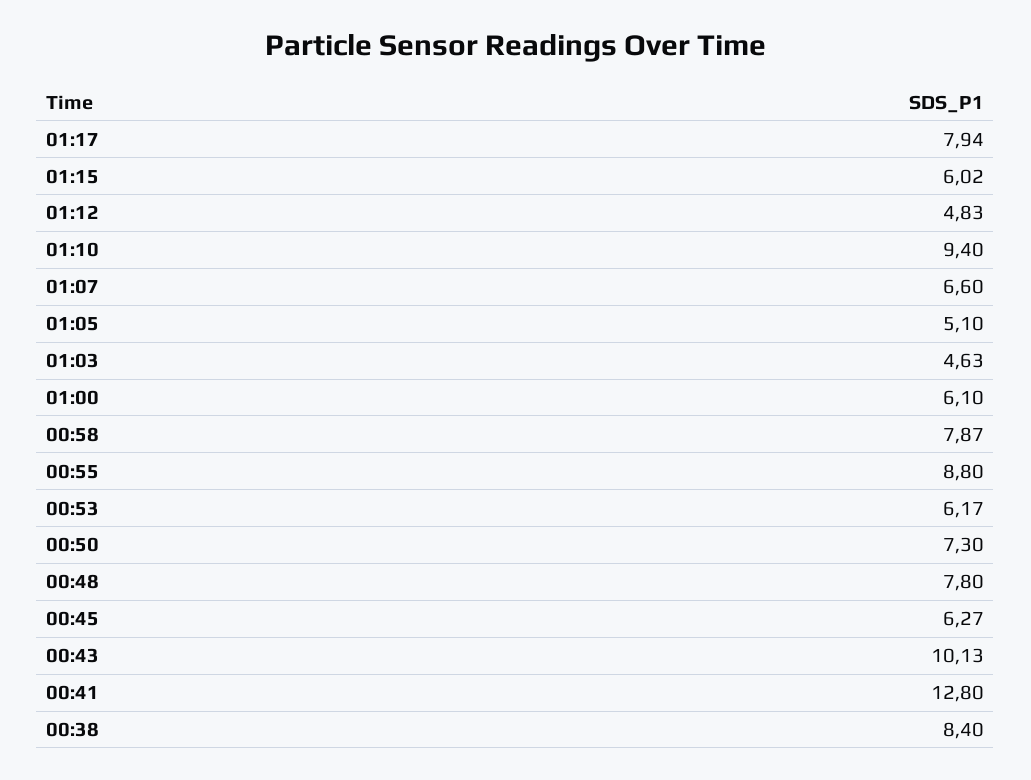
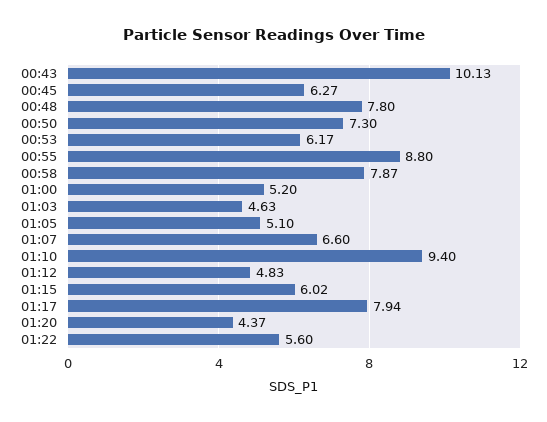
01:00: 6.1 -> 5.2
00:41: 12.8 -> none
00:38: 8.4 -> none
01:20: none -> 4.37
01:22: none -> 5.6

